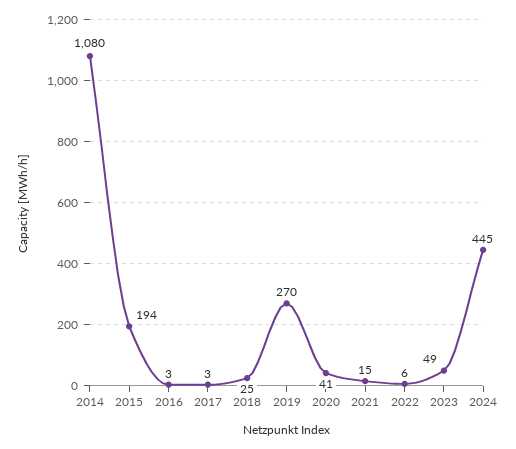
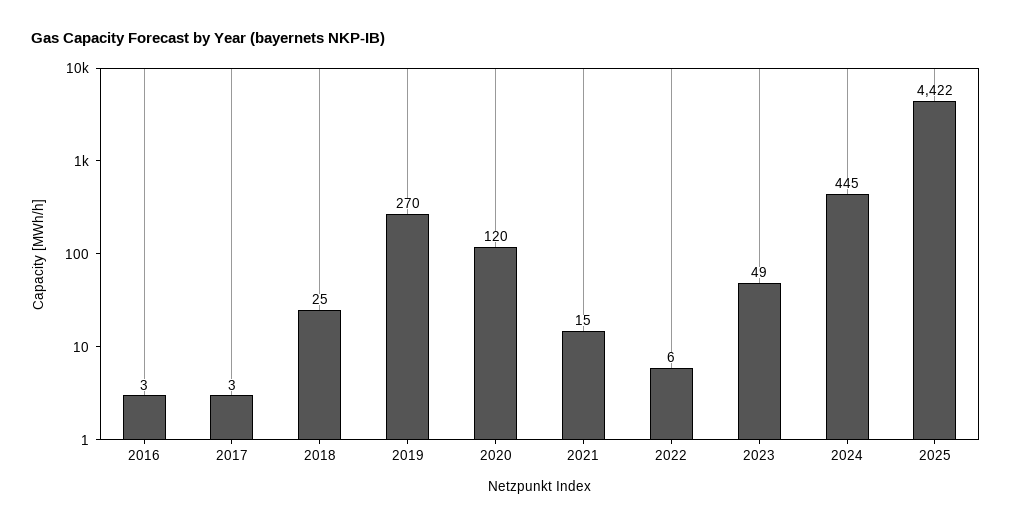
2014: 1080 -> none
2015: 194 -> none
2020: 41 -> 120
2025: none -> 4422

